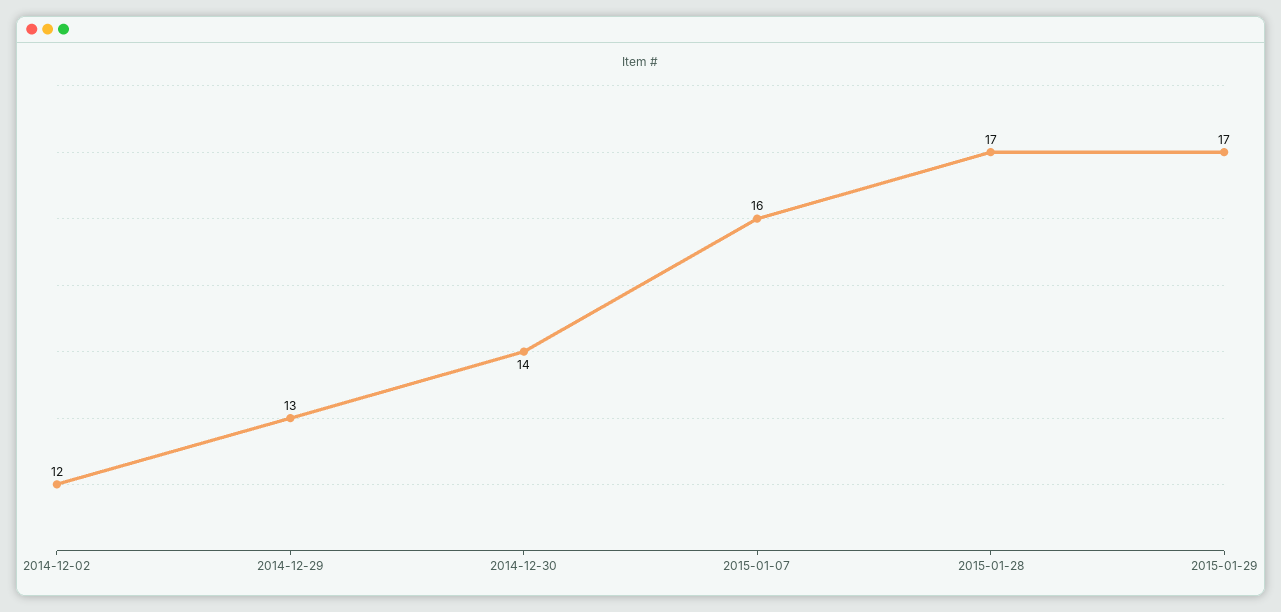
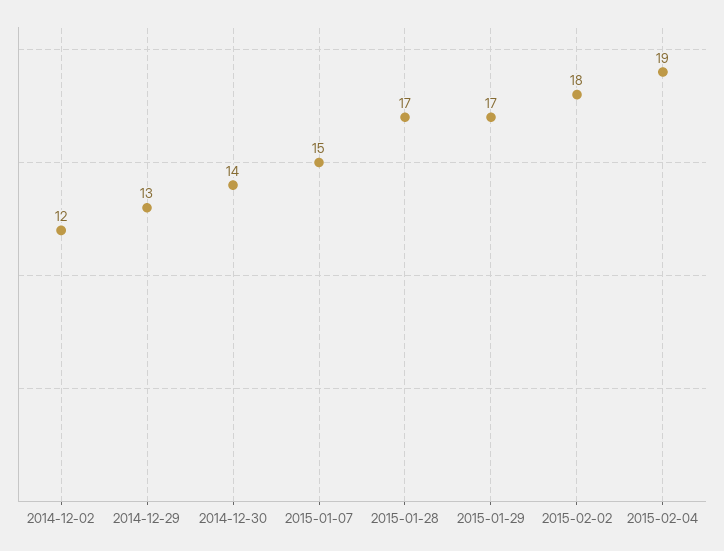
2015-01-07: 16 -> 15
2015-02-02: none -> 18
2015-02-04: none -> 19

